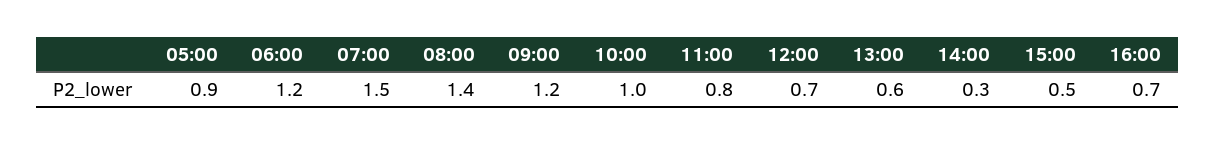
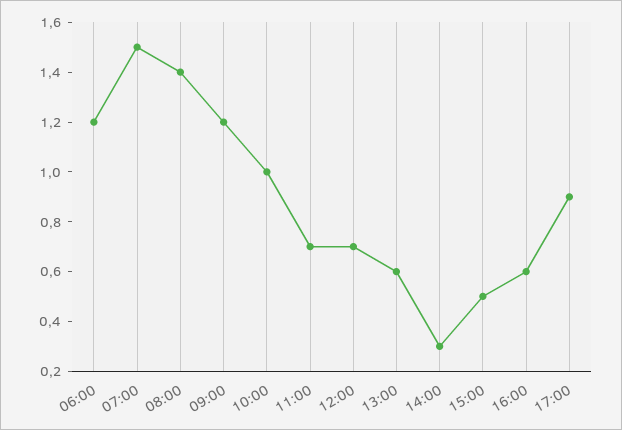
05:00: 0.9 -> none
11:00: 0.8 -> 0.7
16:00: 0.7 -> 0.6
17:00: none -> 0.9

